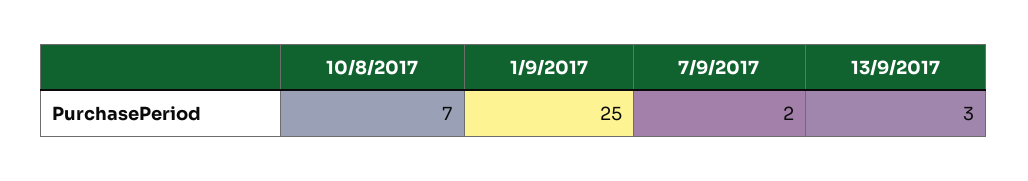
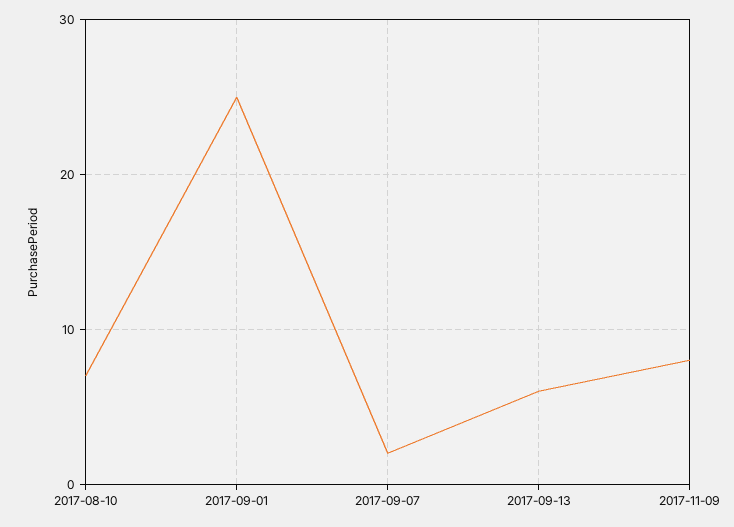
13/9/2017: 3 -> 6
2017-11-09: none -> 8

